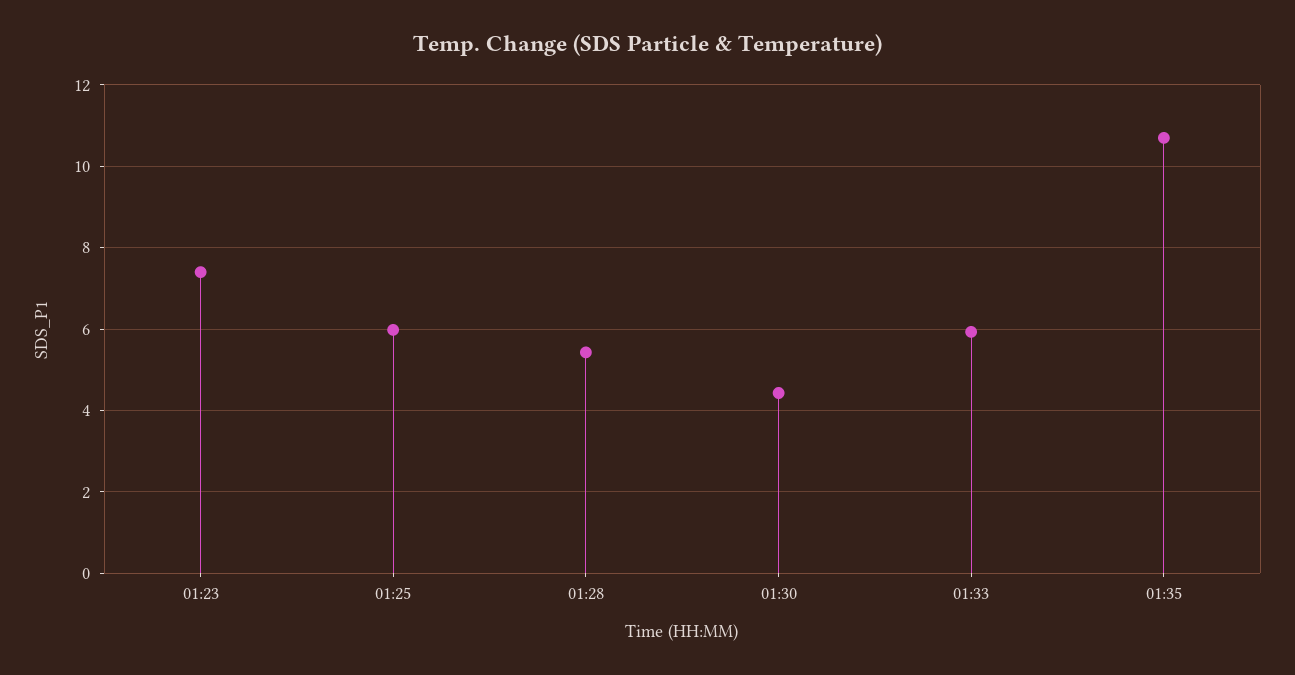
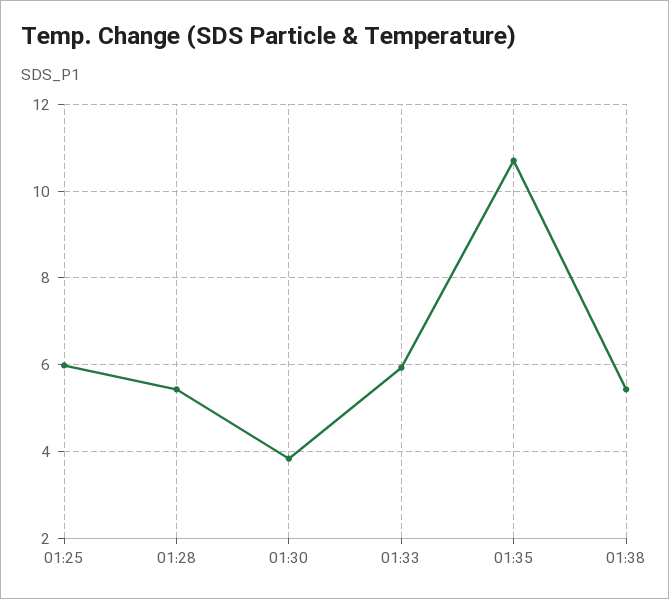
01:23: 7.4 -> none
01:30: 4.4 -> 3.8
01:38: none -> 5.4

